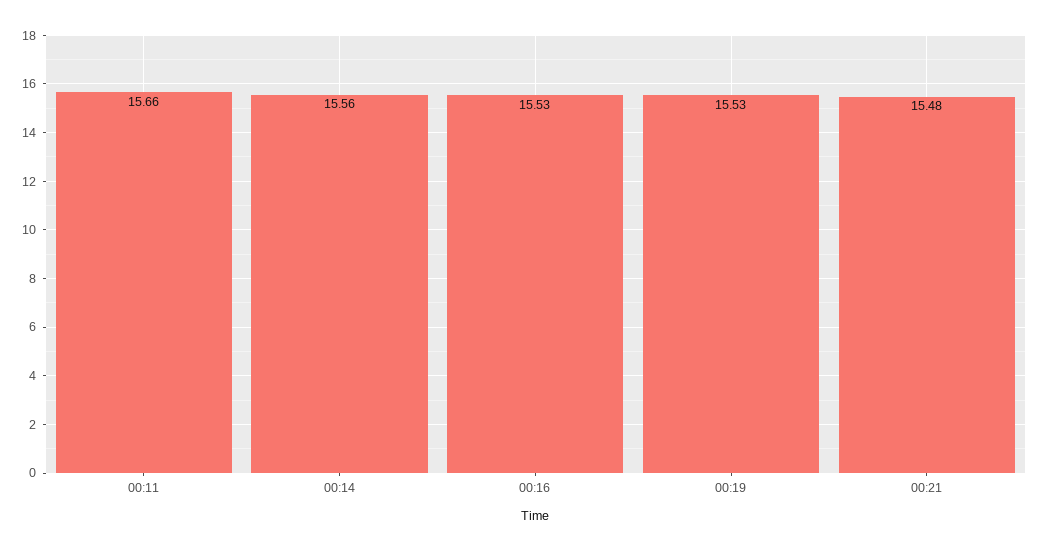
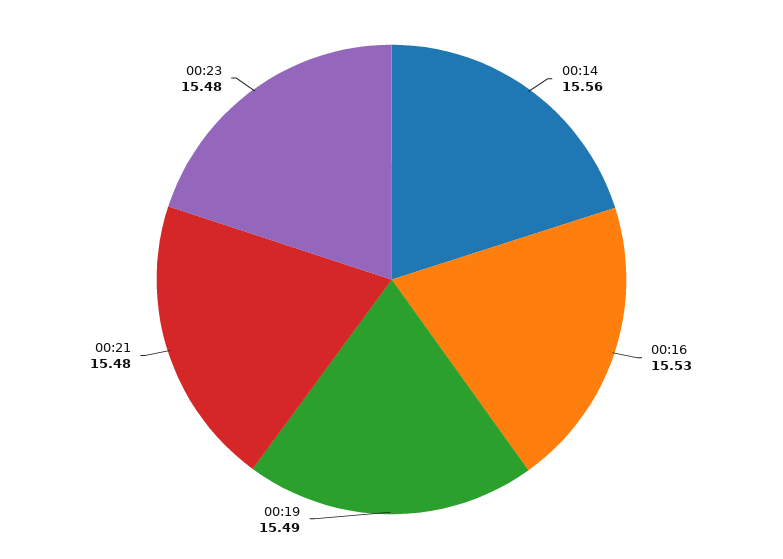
00:11: 15.66 -> none
00:19: 15.53 -> 15.49
00:23: none -> 15.48

